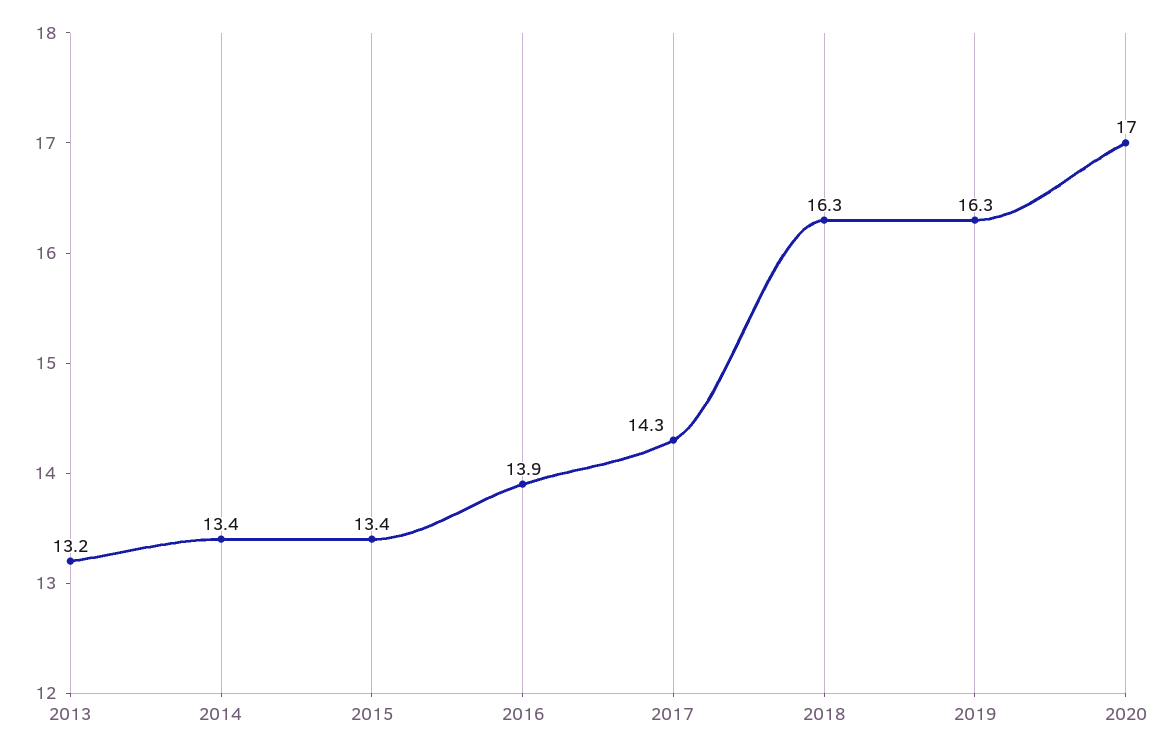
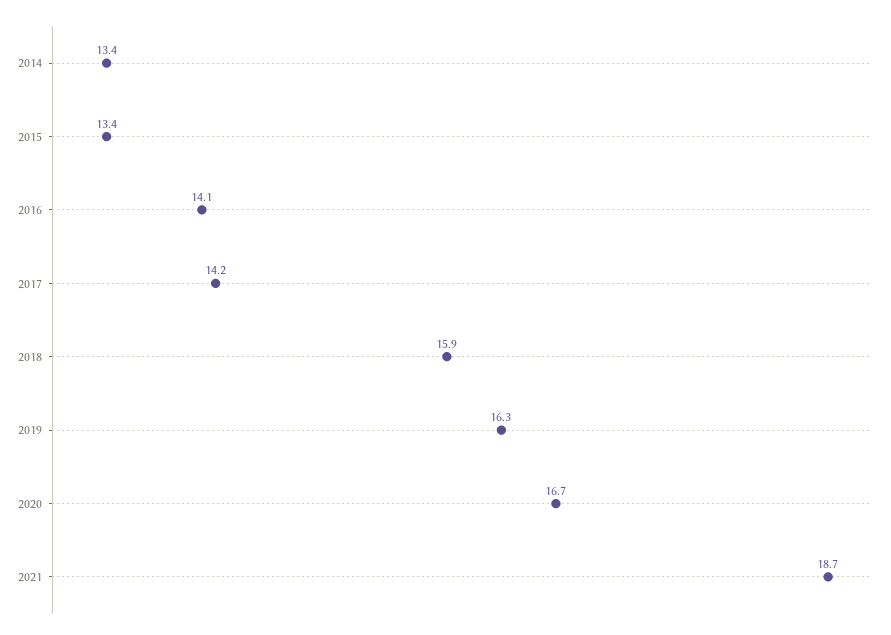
2013: 13.2 -> none
2016: 13.9 -> 14.1
2017: 14.3 -> 14.2
2018: 16.3 -> 15.9
2020: 17 -> 16.7
2021: none -> 18.7

